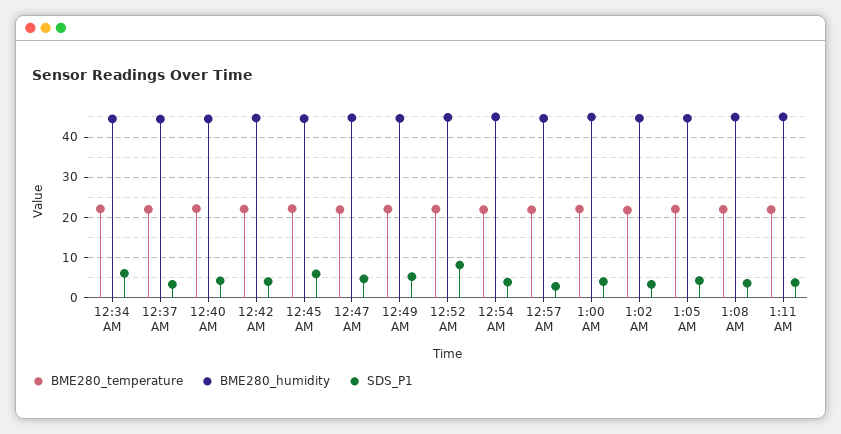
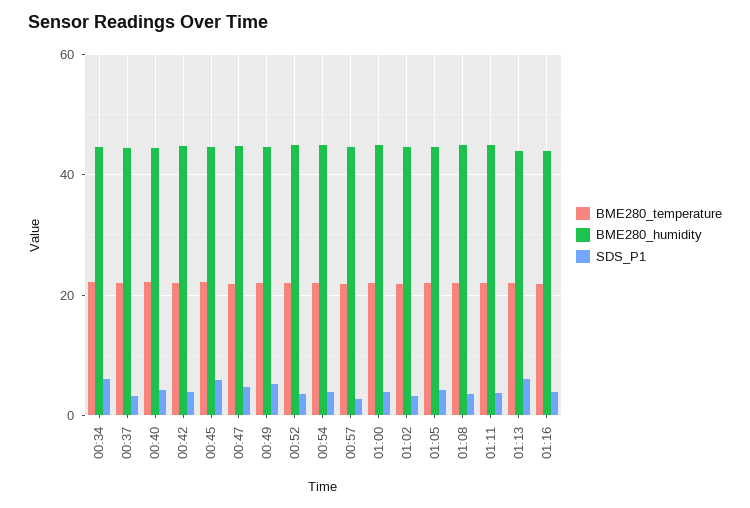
SDS_P1, 12:52 AM: 8 -> 4
BME280_temperature, 01:13: none -> 22
BME280_humidity, 01:13: none -> 44
SDS_P1, 01:13: none -> 6
BME280_temperature, 01:16: none -> 22
BME280_humidity, 01:16: none -> 44
SDS_P1, 01:16: none -> 4

